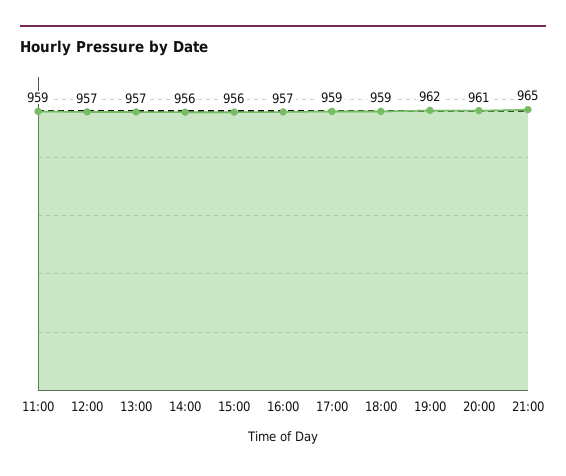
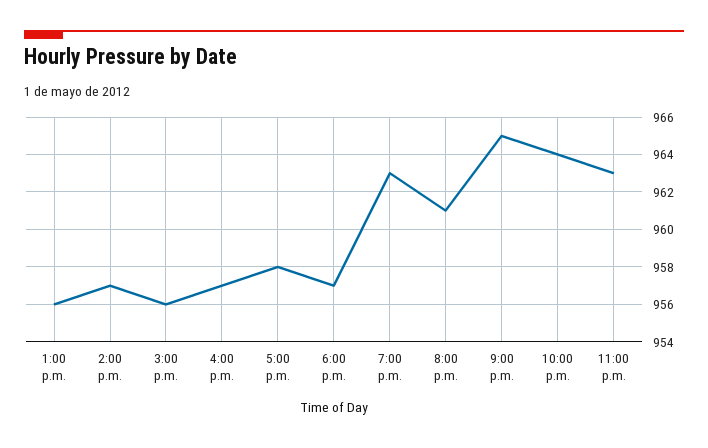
11:00: 959 -> none
12:00: 957 -> none
13:00: 957 -> 956
14:00: 956 -> 957
17:00: 959 -> 958
18:00: 959 -> 957
19:00: 962 -> 963
10:00 p.m.: none -> 964
11:00 p.m.: none -> 963

